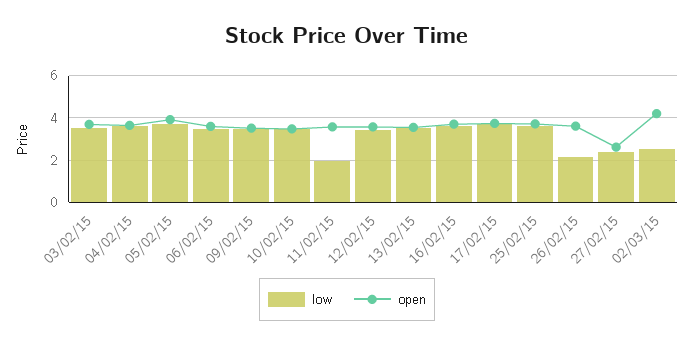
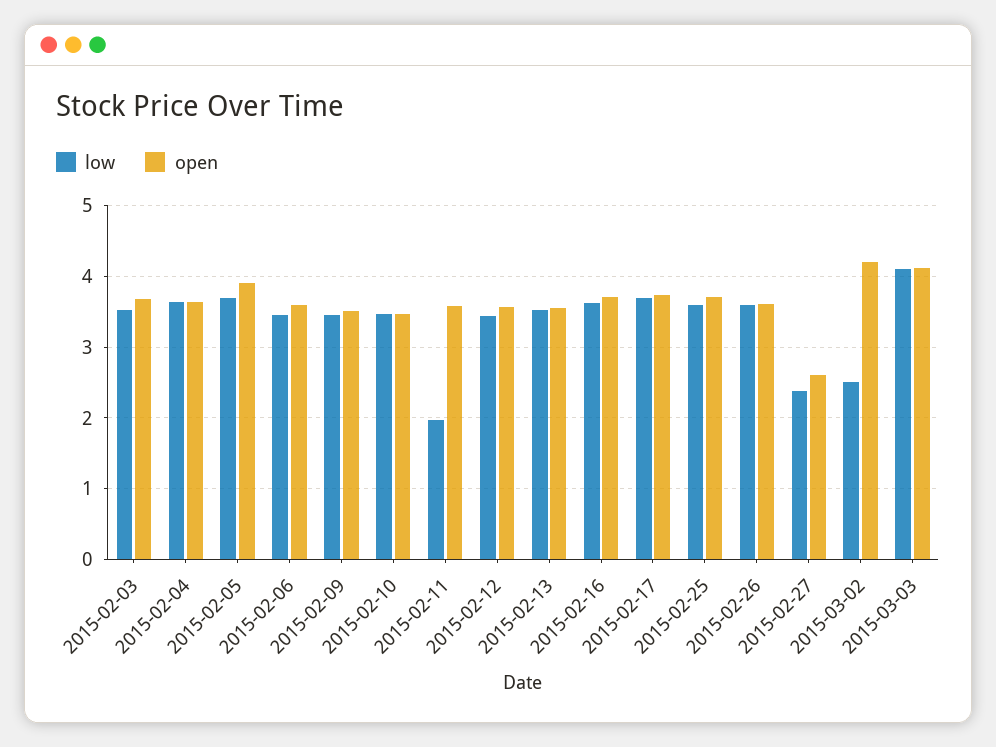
low, 26/02/15: 2 -> 3.6
low, 2015-03-03: none -> 4.1
open, 2015-03-03: none -> 4.1

